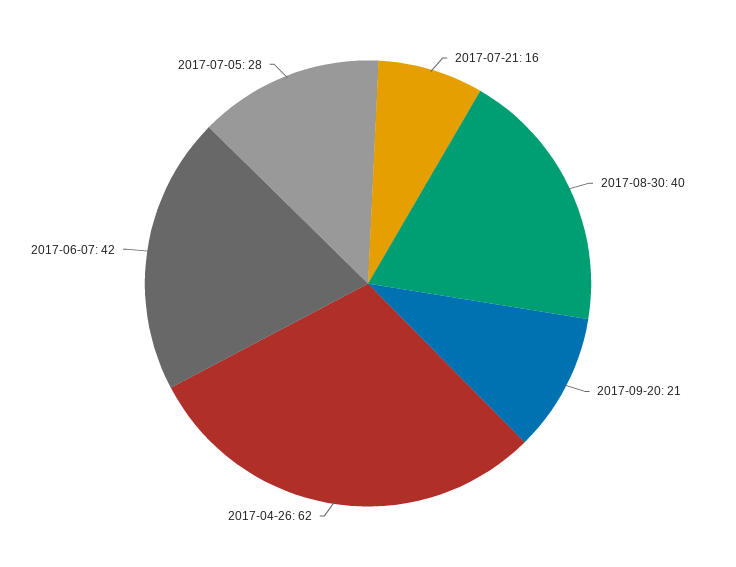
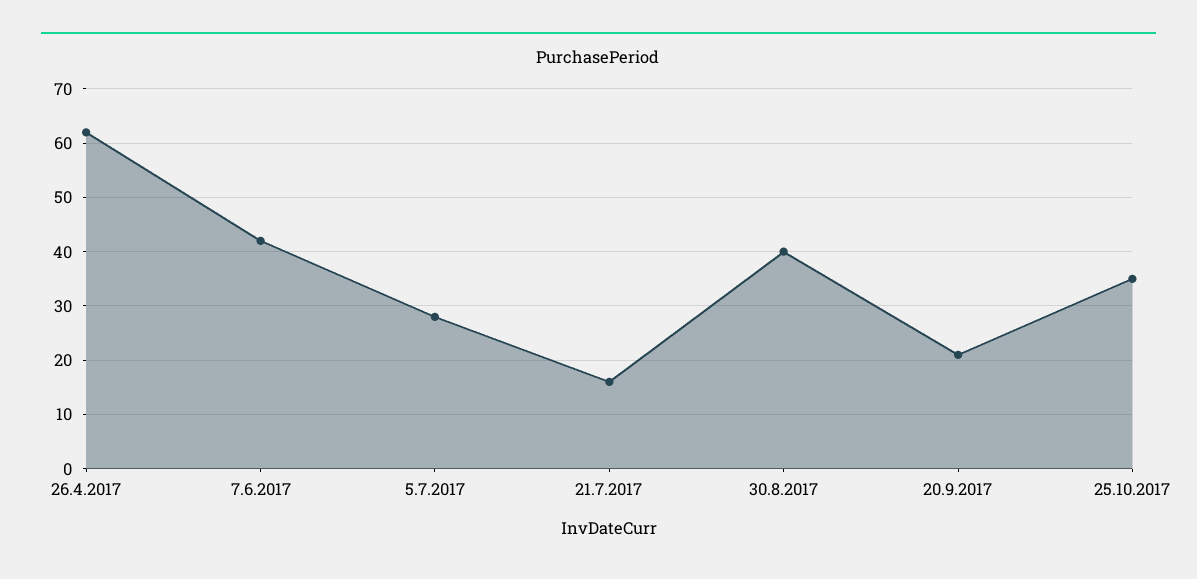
25.10.2017: none -> 35

